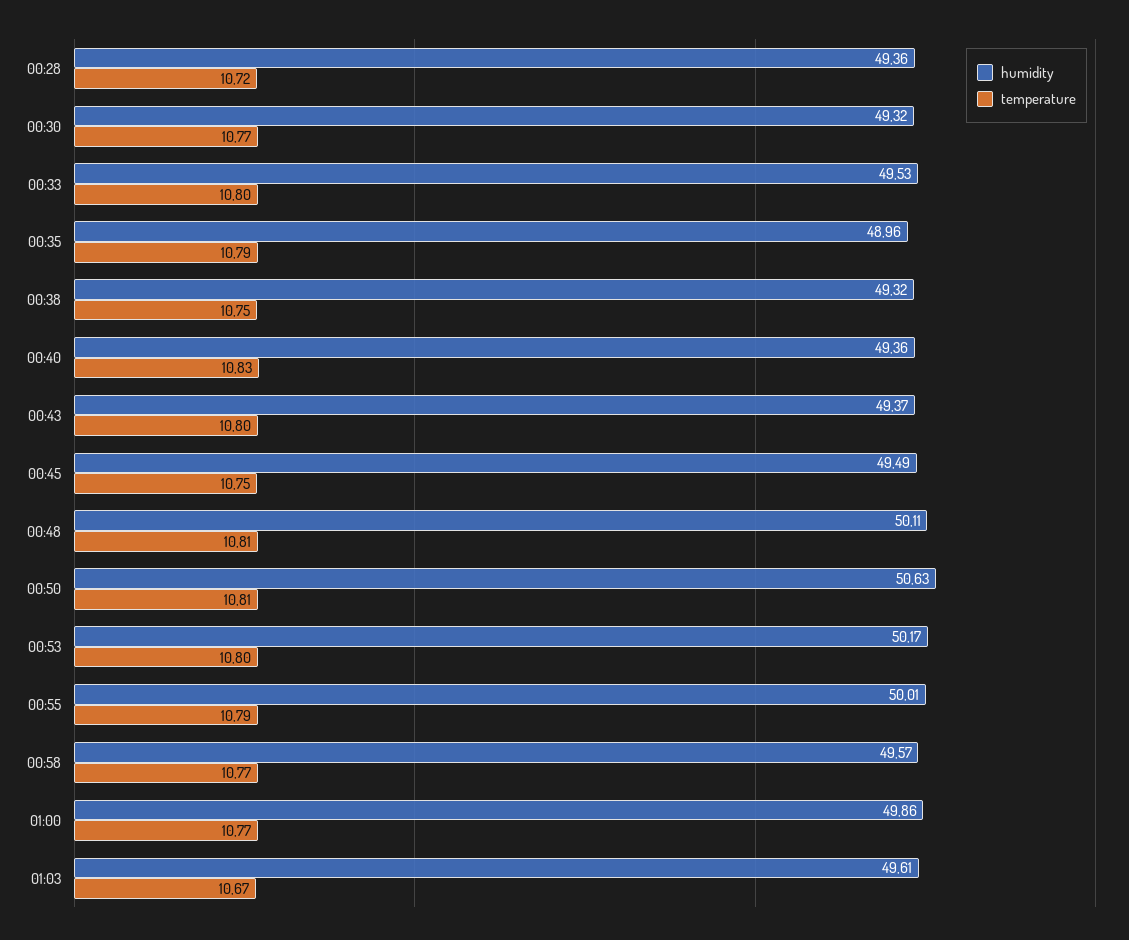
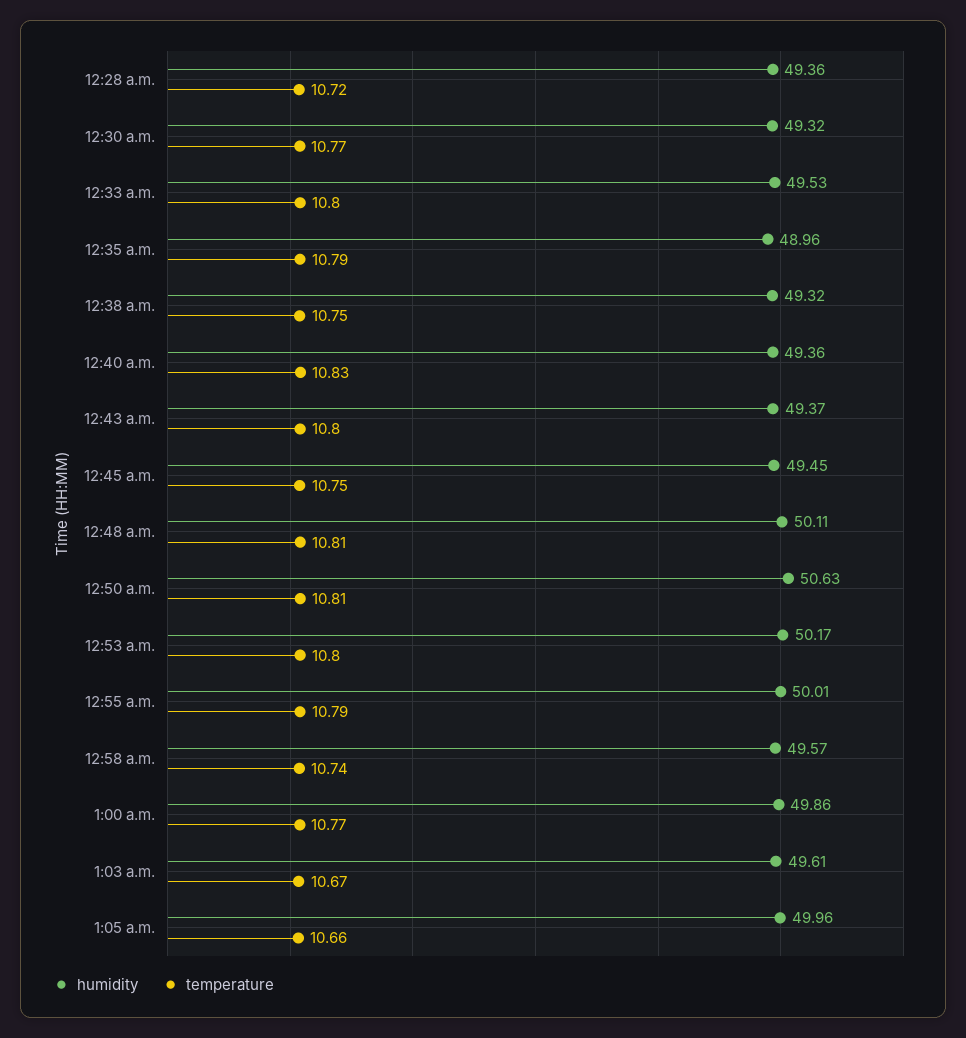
humidity, 00:45: 49.49 -> 49.45
temperature, 00:58: 10.77 -> 10.74
humidity, 1:05 a.m.: none -> 49.96
temperature, 1:05 a.m.: none -> 10.66

